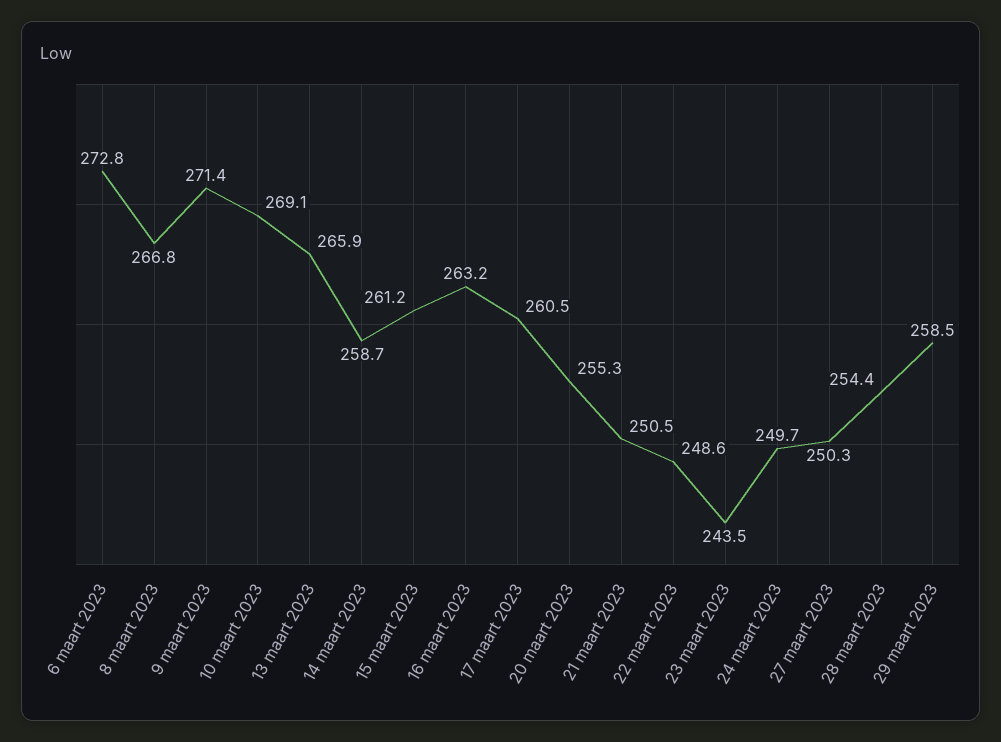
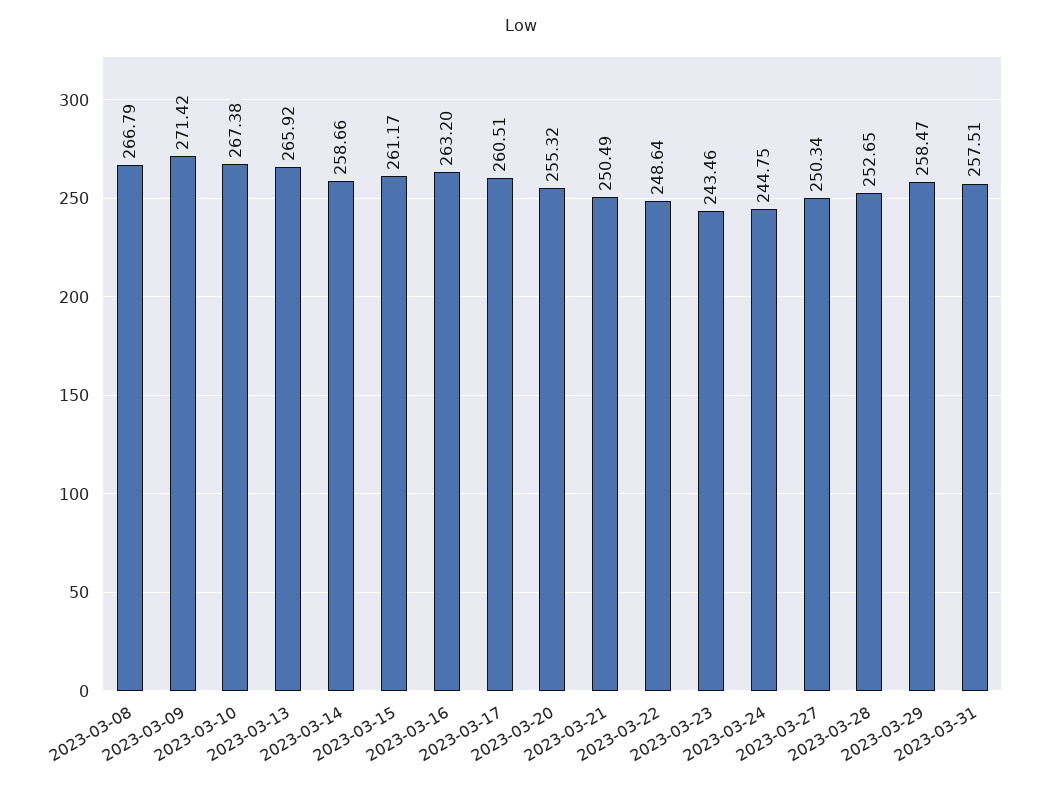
6 maart 2023: 272.8 -> none
10 maart 2023: 269.1 -> 267.38
24 maart 2023: 249.7 -> 244.75
28 maart 2023: 254.4 -> 252.65
2023-03-31: none -> 257.51

